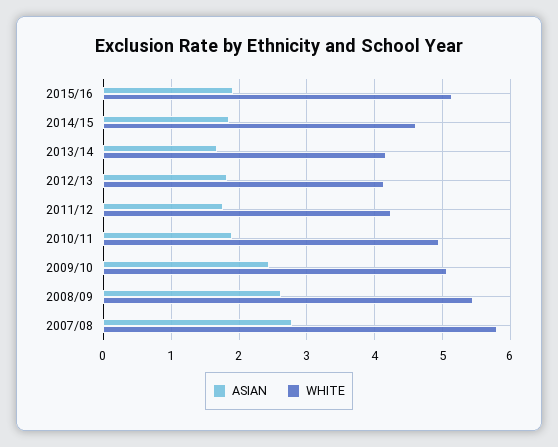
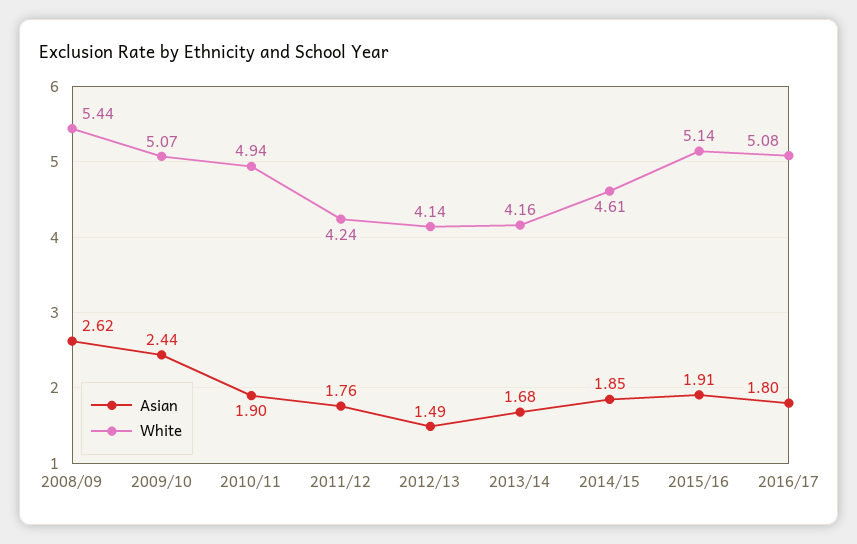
ASIAN, 2012/13: 1.8 -> 1.49
ASIAN, 2007/08: 2.8 -> none
WHITE, 2007/08: 5.8 -> none
ASIAN, 2016/17: none -> 1.8
WHITE, 2016/17: none -> 5.08

